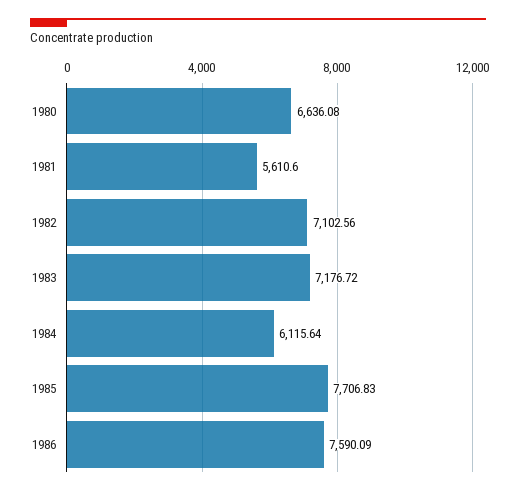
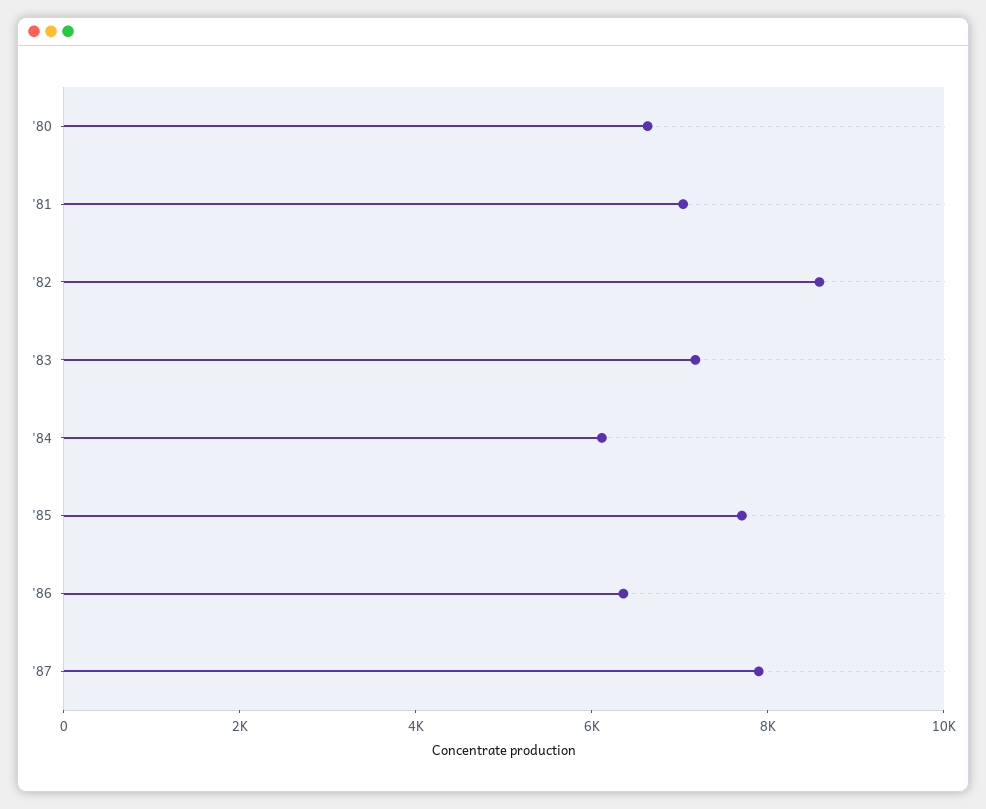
1981: 5610.6 -> 7000
1982: 7102.56 -> 8500
1986: 7590.09 -> 6500
'87: none -> 8000

